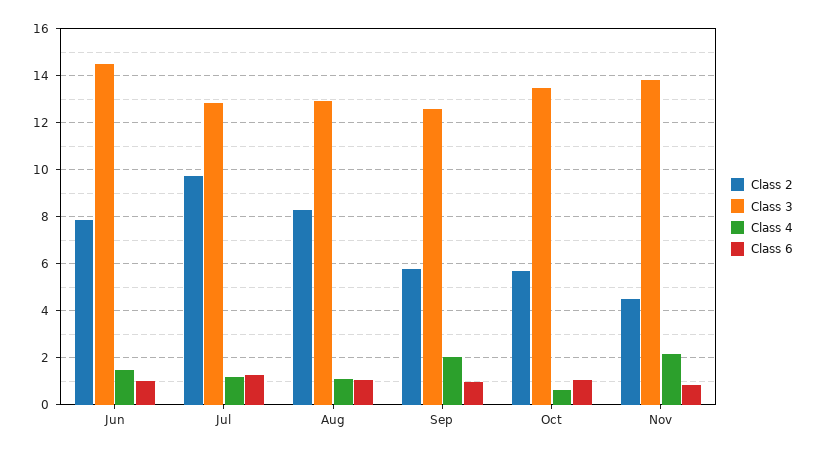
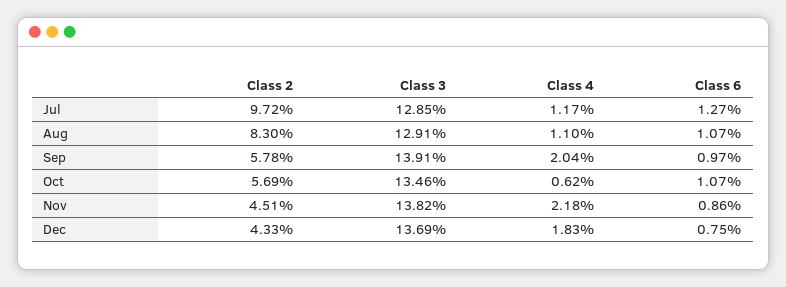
Class 2, Jun: 8 -> none
Class 3, Jun: 14.5 -> none
Class 4, Jun: 1.5 -> none
Class 6, Jun: 1 -> none
Class 3, Sep: 12.5 -> 13.91
Class 2, Dec: none -> 4.33
Class 3, Dec: none -> 13.69
Class 4, Dec: none -> 1.83
Class 6, Dec: none -> 0.75

